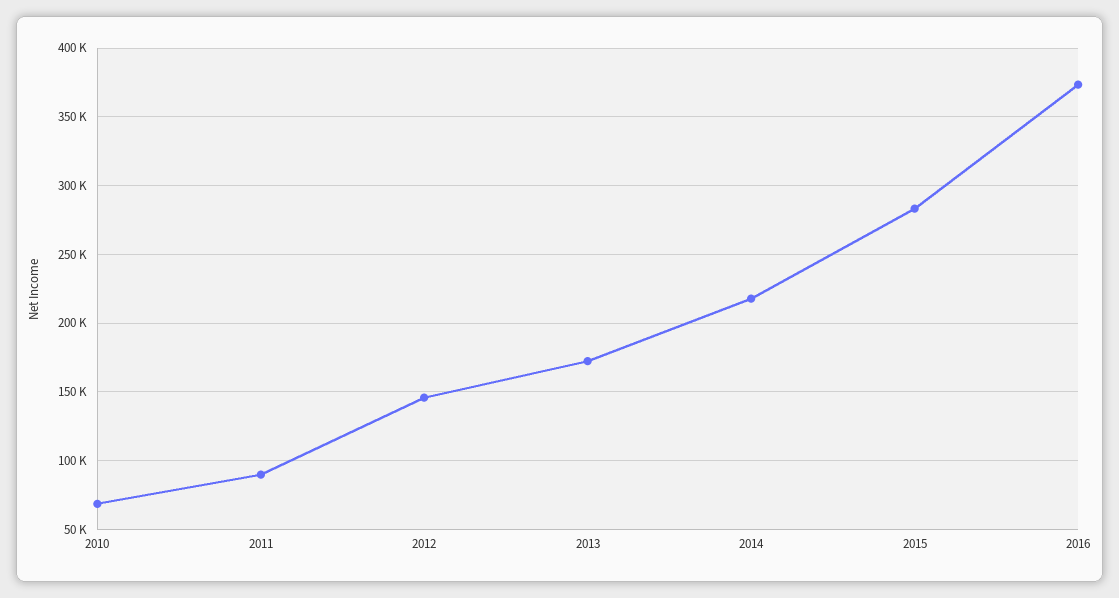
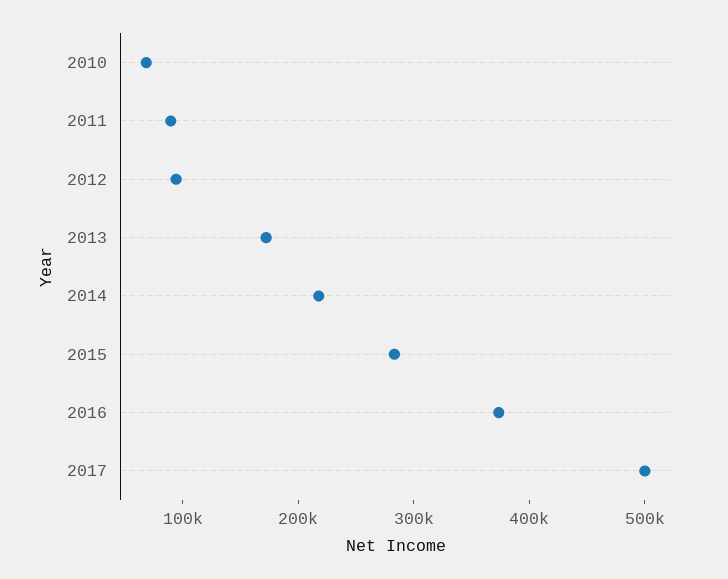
2012: 145000 -> 100000
2017: none -> 500000

